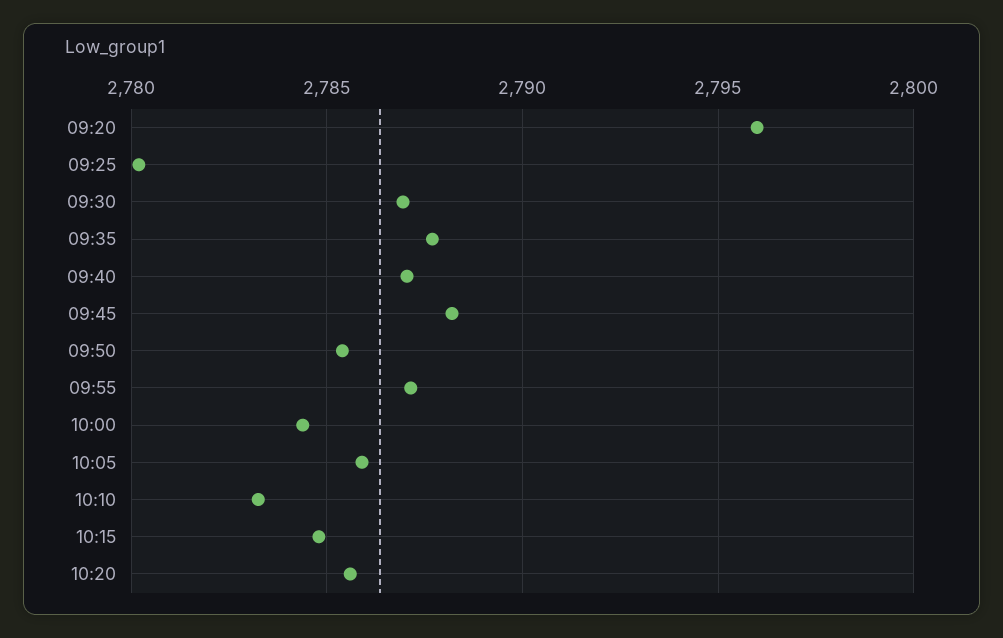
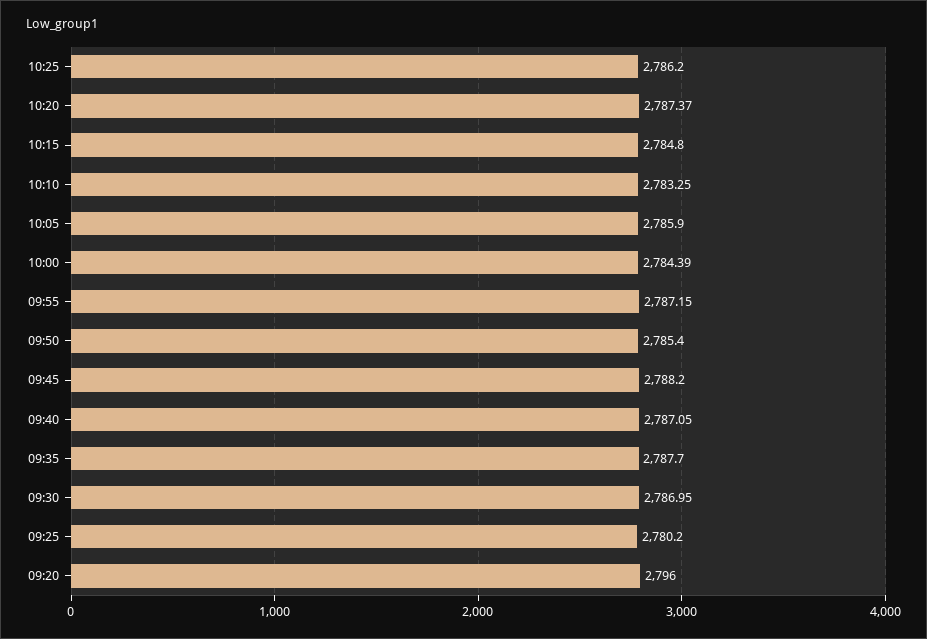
10:20: 2785.5 -> 2787.37
10:25: none -> 2786.2

